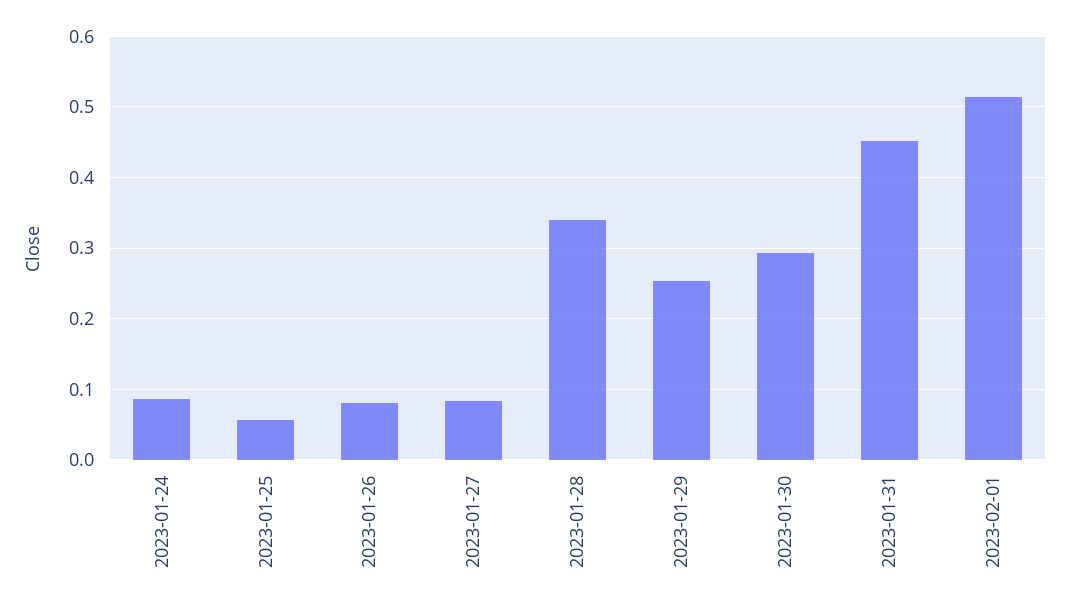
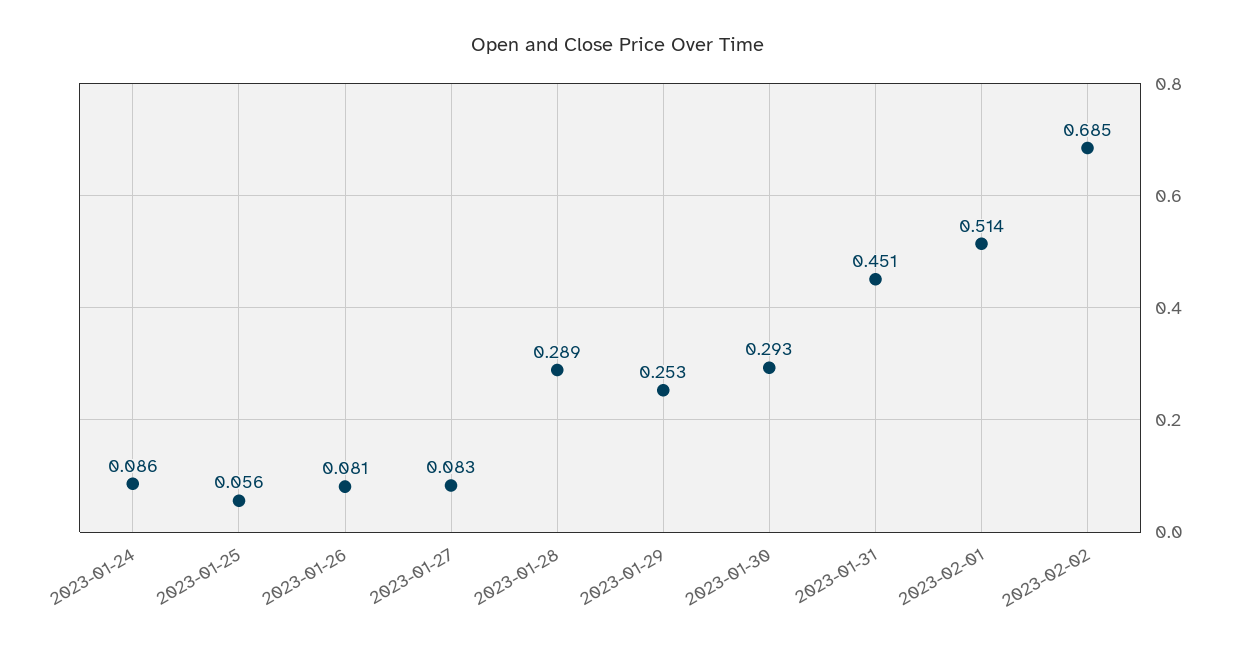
2023-01-28: 0.34 -> 0.289
2023-02-02: none -> 0.685

